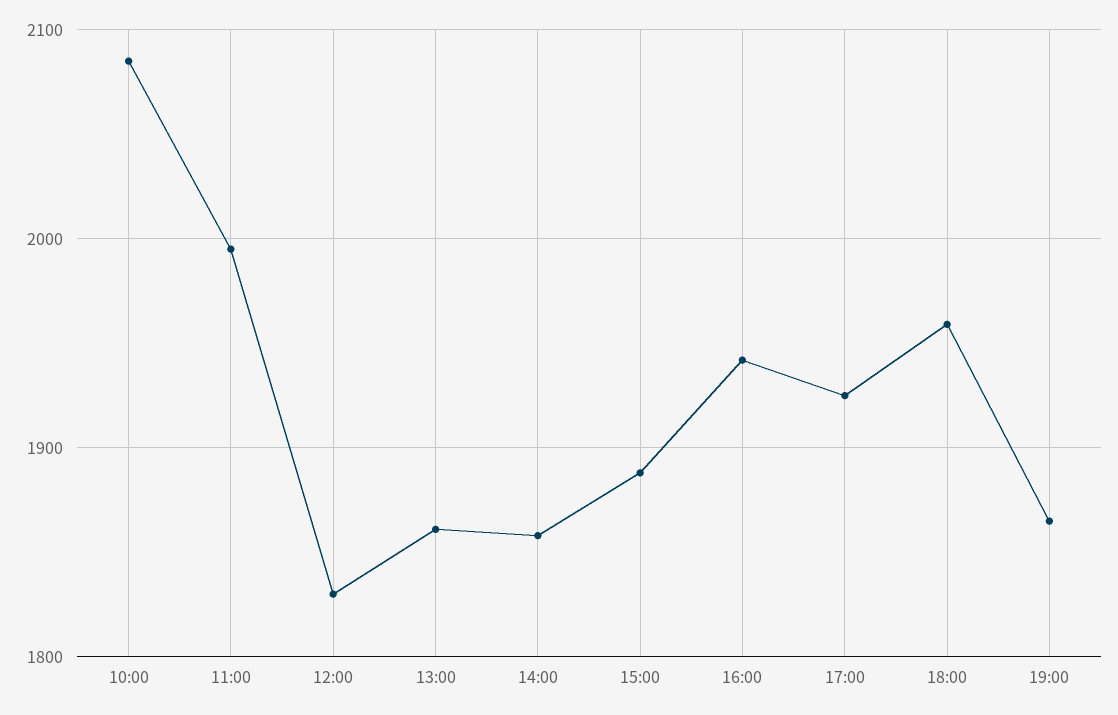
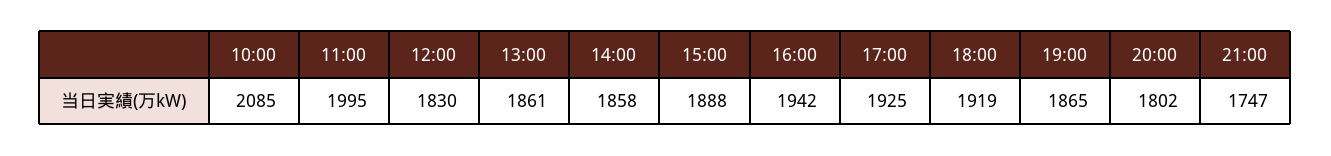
18:00: 1960 -> 1919
20:00: none -> 1802
21:00: none -> 1747

